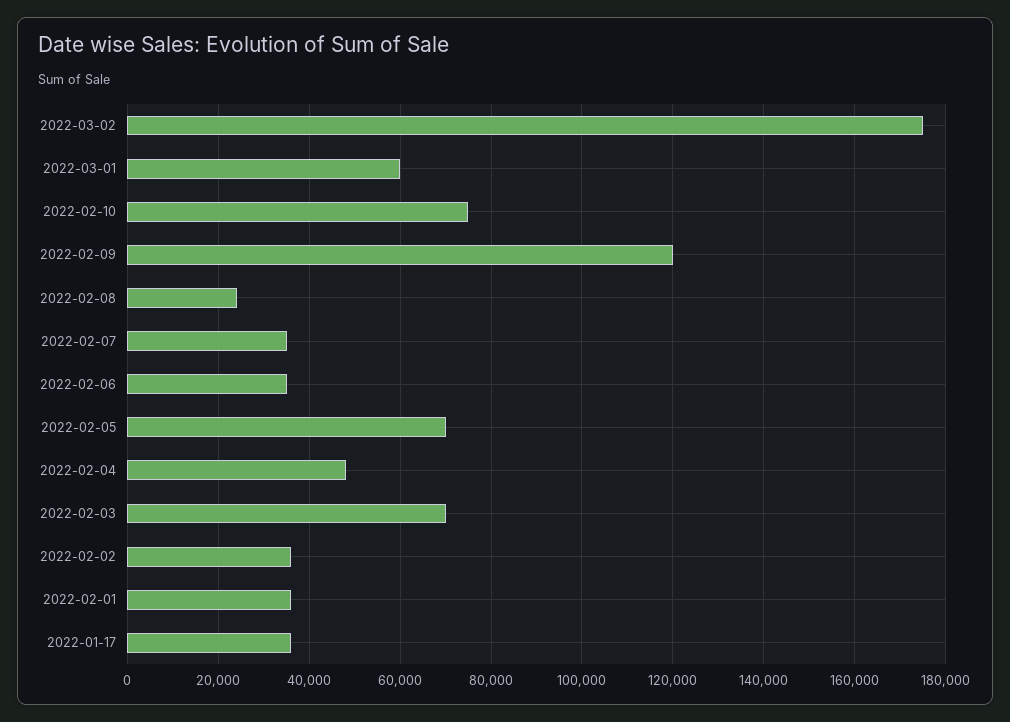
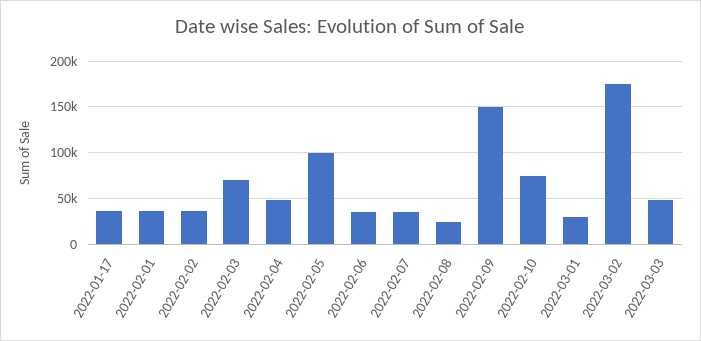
2022-03-01: 60000 -> 30000
2022-02-09: 120000 -> 150000
2022-02-05: 70000 -> 100000
2022-03-03: none -> 50000

